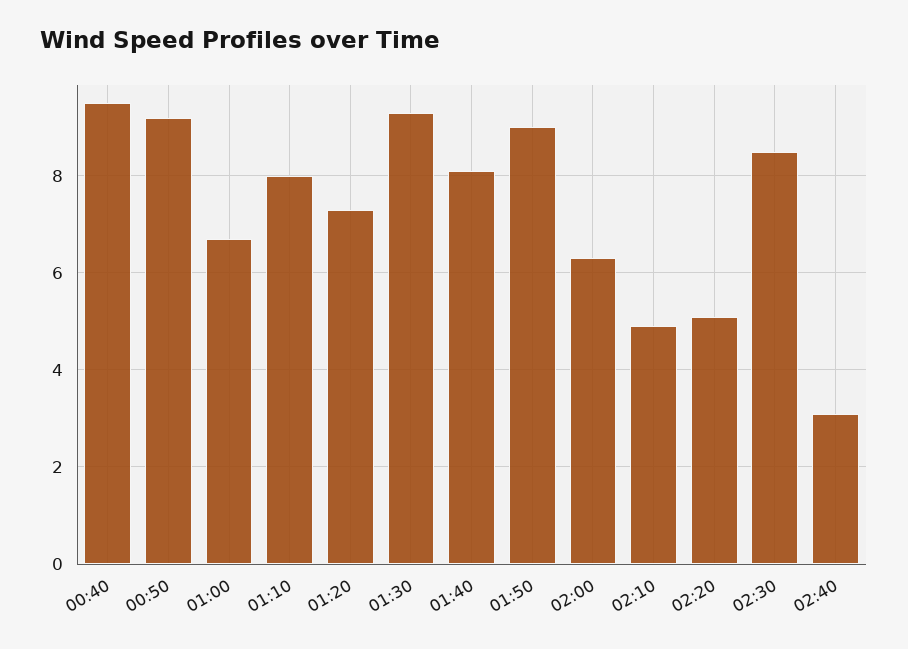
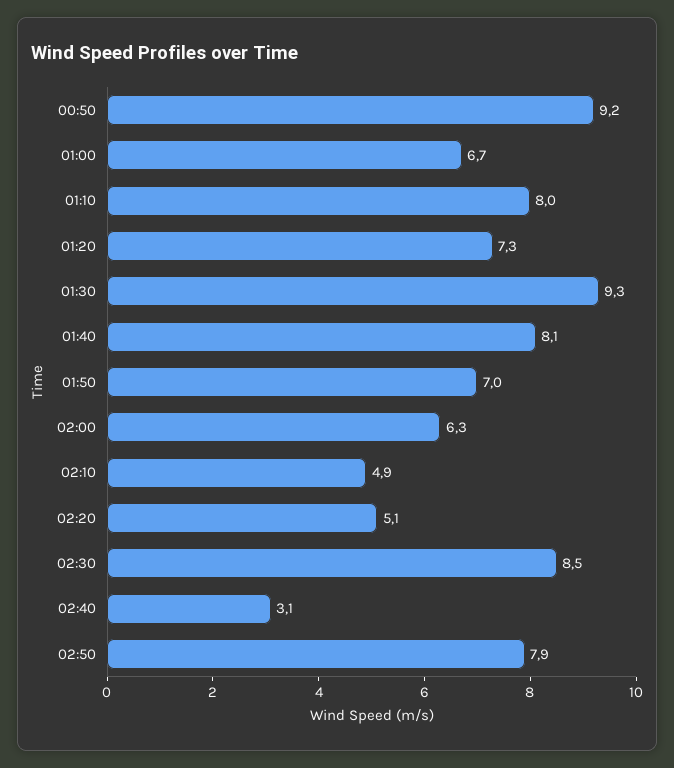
00:40: 9.5 -> none
01:50: 9 -> 7
02:50: none -> 7.9

